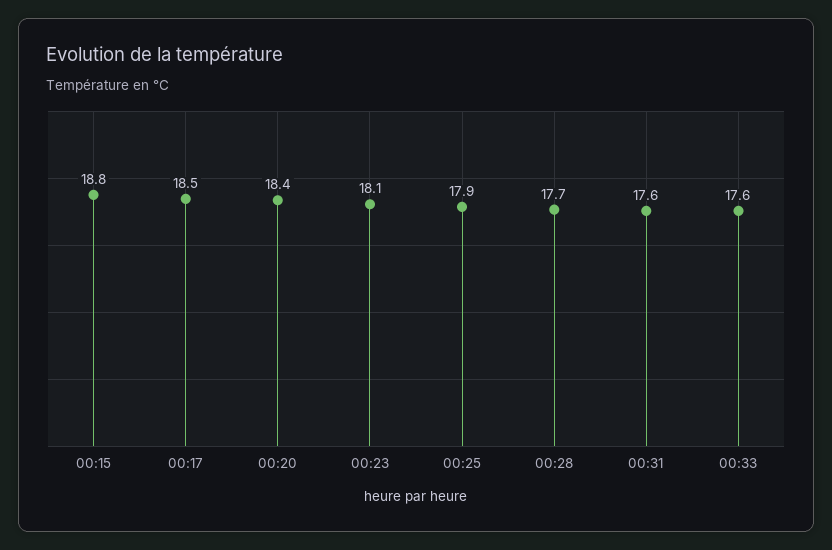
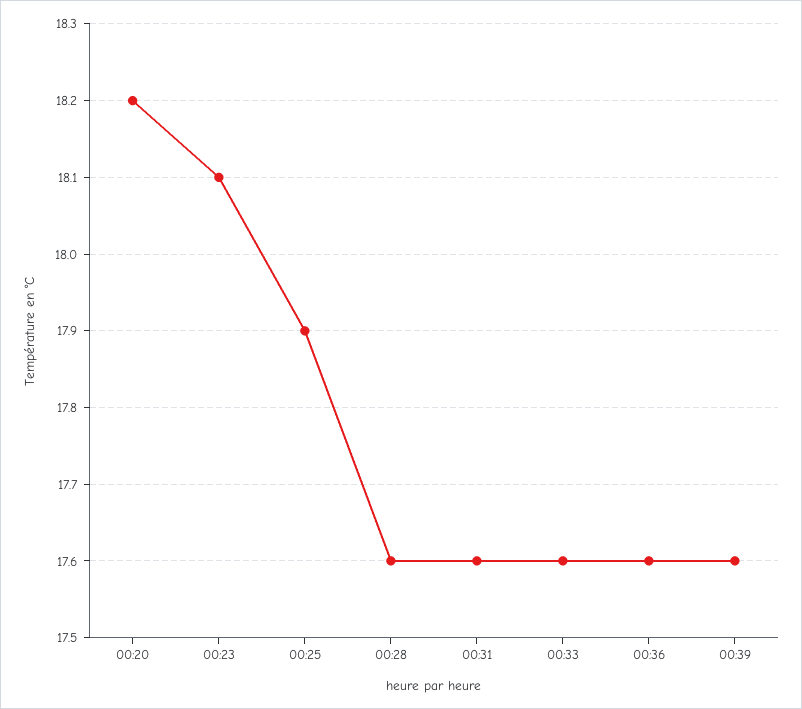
00:15: 18.8 -> none
00:17: 18.5 -> none
00:20: 18.4 -> 18.2
00:28: 17.7 -> 17.6
00:36: none -> 17.6
00:39: none -> 17.6

